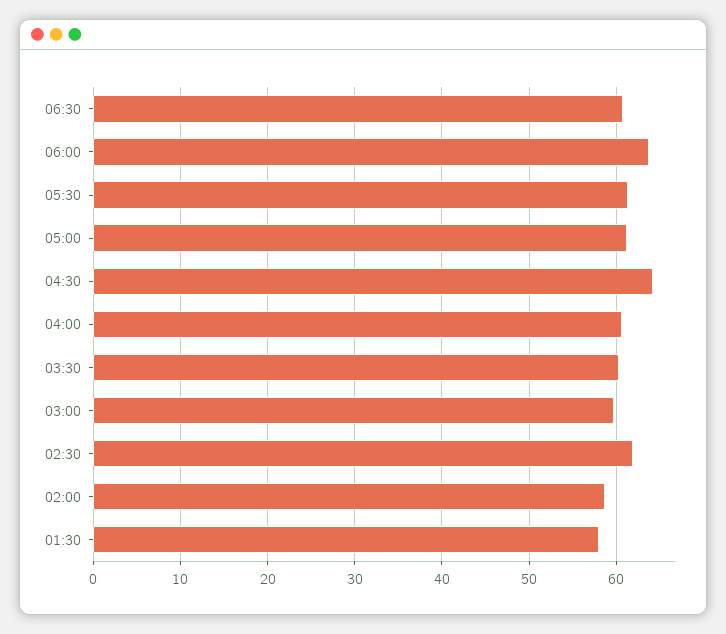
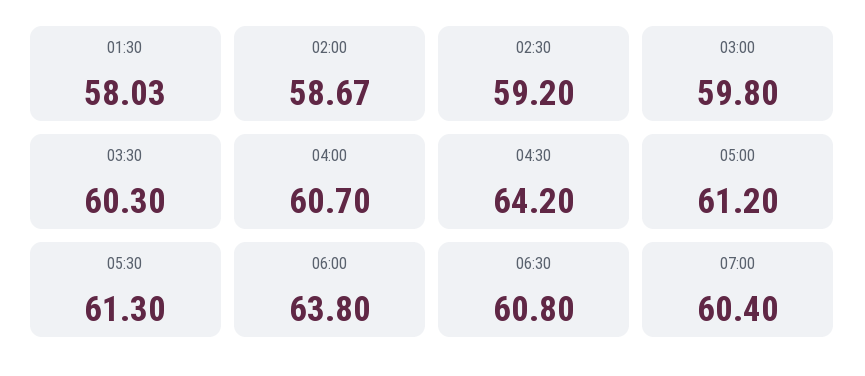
02:30: 62 -> 59.2
07:00: none -> 60.4

